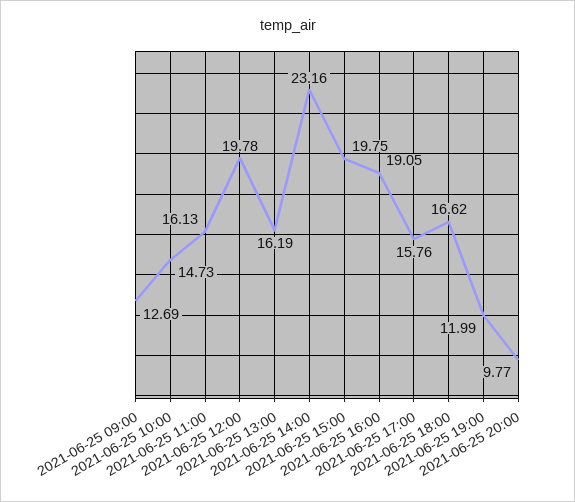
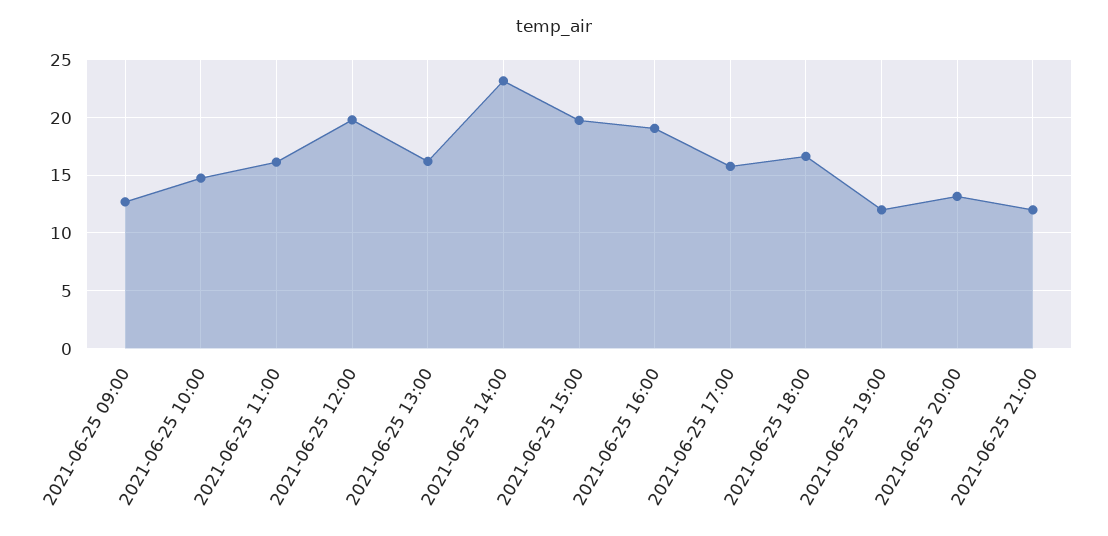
2021-06-25 20:00: 9.77 -> 13
2021-06-25 21:00: none -> 12

